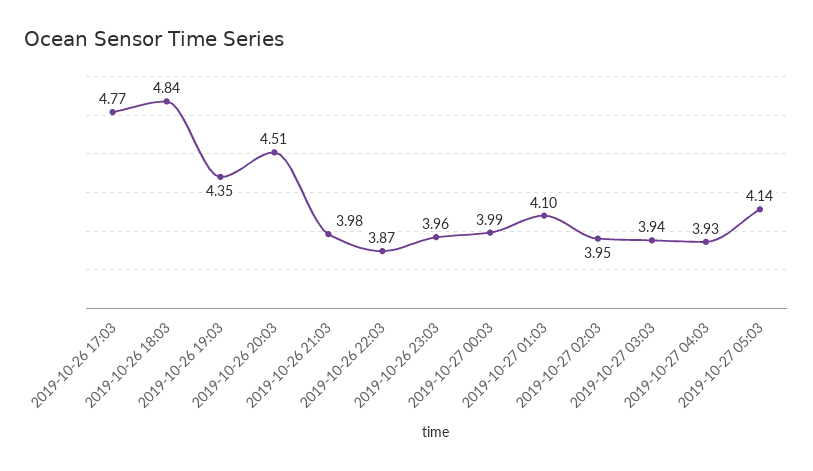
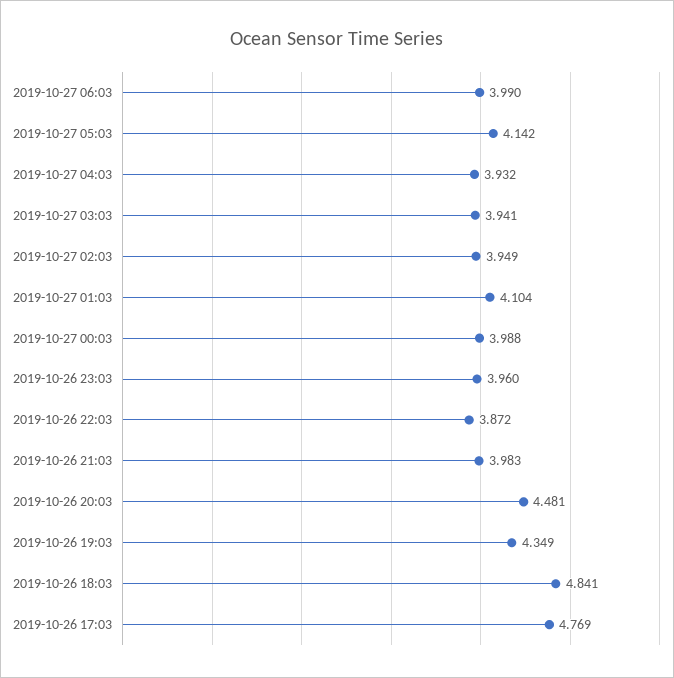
2019-10-26 20:03: 4.51 -> 4.481
2019-10-27 06:03: none -> 3.99

